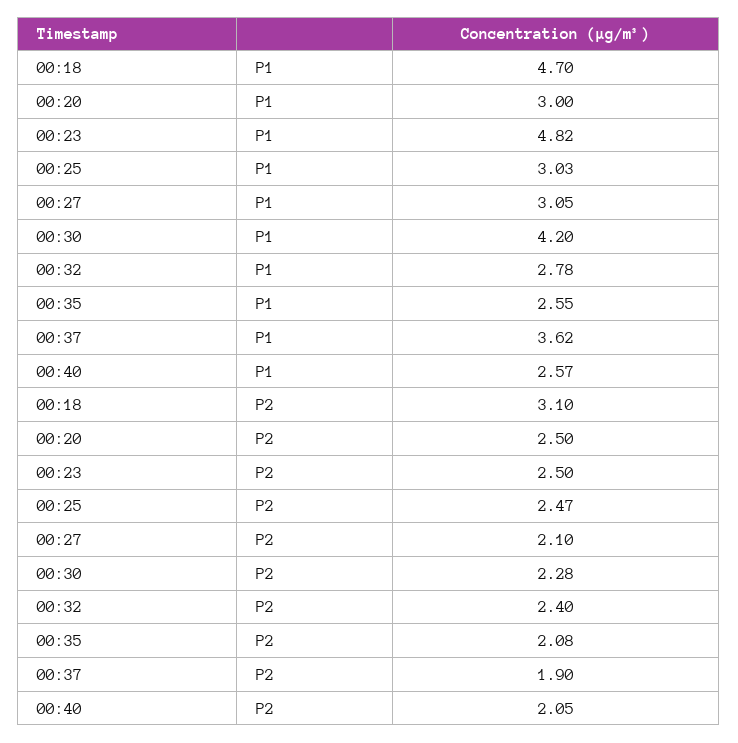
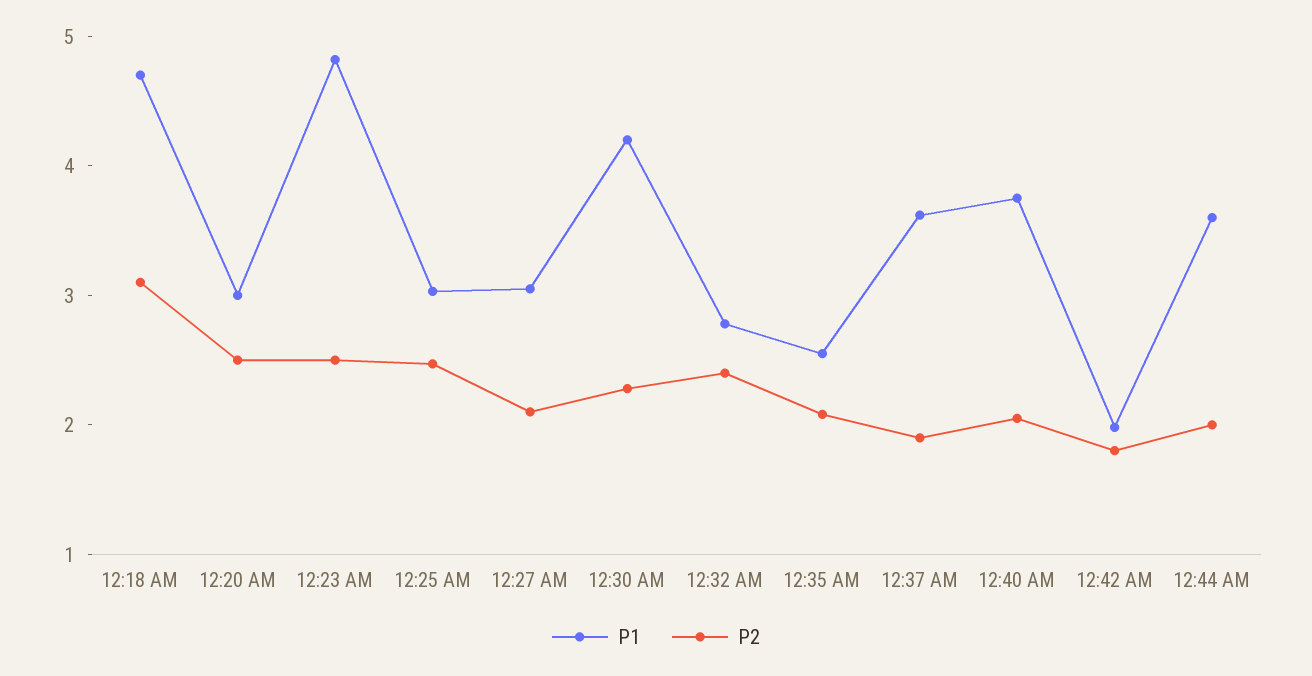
P1, 00:40: 2.57 -> 3.8
P1, 12:42 AM: none -> 2
P2, 12:42 AM: none -> 1.8
P1, 12:44 AM: none -> 3.6
P2, 12:44 AM: none -> 2

